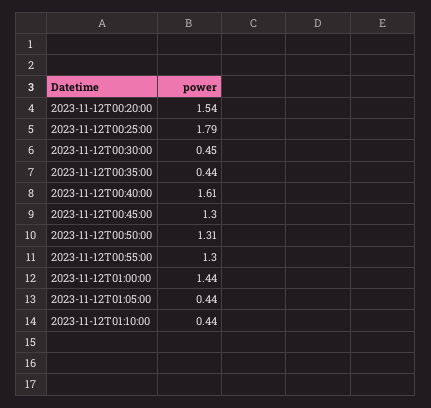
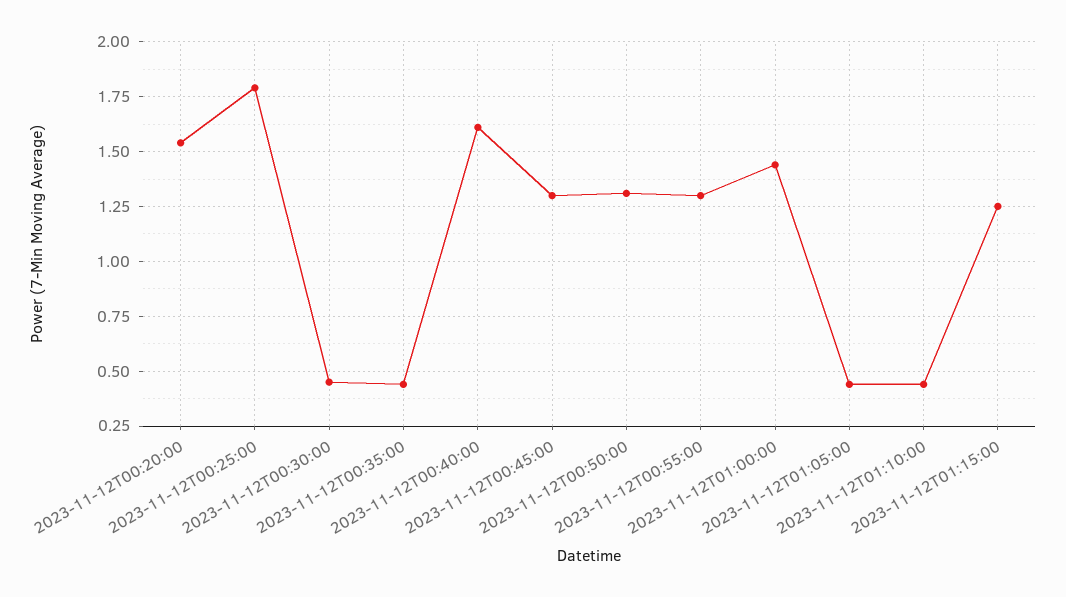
2023-11-12T01:15:00: none -> 1.25

